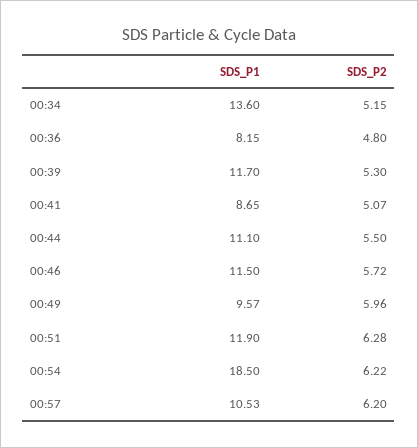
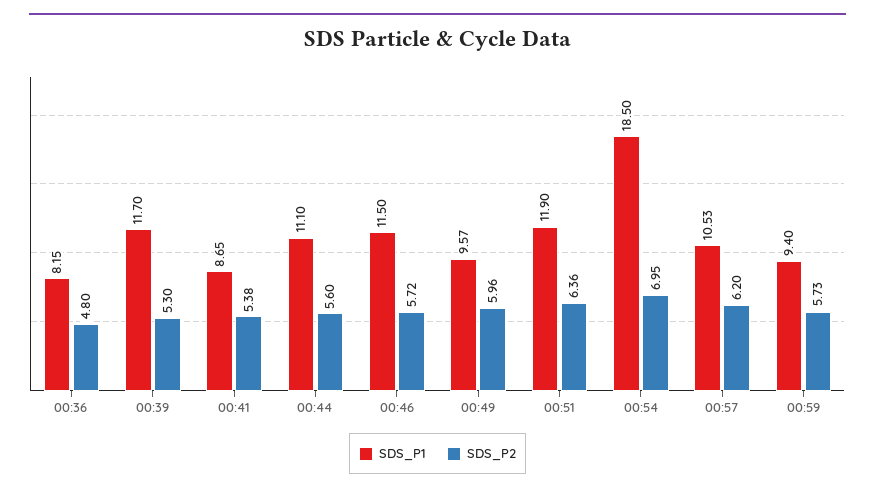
SDS_P1, 00:34: 13.6 -> none
SDS_P2, 00:34: 5.15 -> none
SDS_P2, 00:41: 5.07 -> 5.38
SDS_P2, 00:44: 5.5 -> 5.6
SDS_P2, 00:51: 6.28 -> 6.36
SDS_P2, 00:54: 6.22 -> 6.95
SDS_P1, 00:59: none -> 9.4
SDS_P2, 00:59: none -> 5.73

